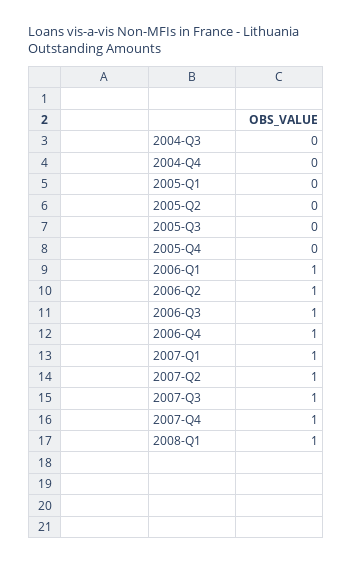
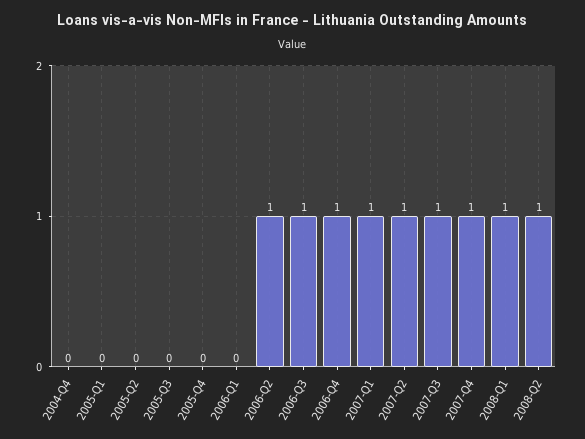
2004-Q3: 0 -> none
2006-Q1: 1 -> 0
2008-Q2: none -> 1

